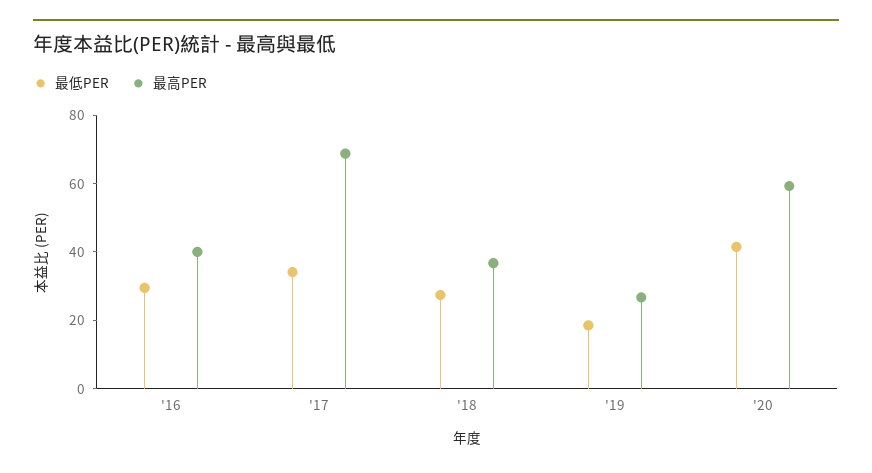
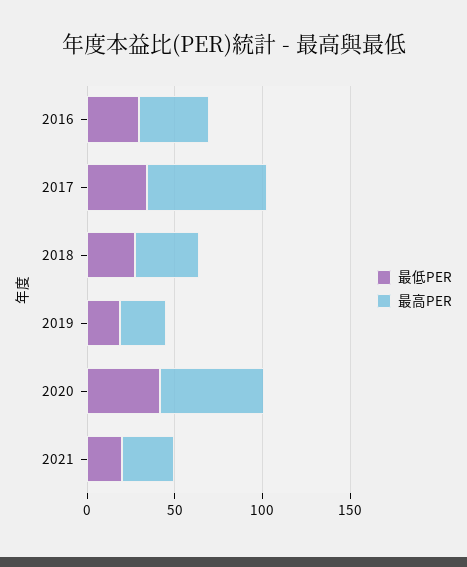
最低PER, 2021: none -> 20
最高PER, 2021: none -> 30

